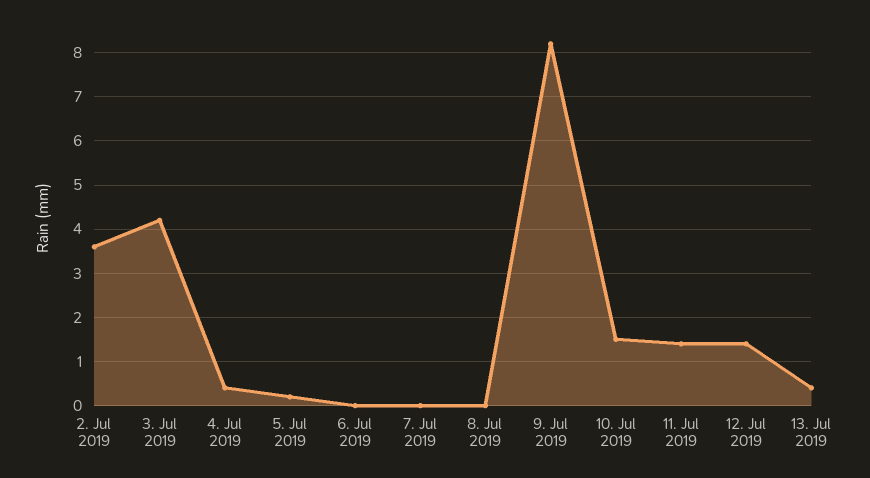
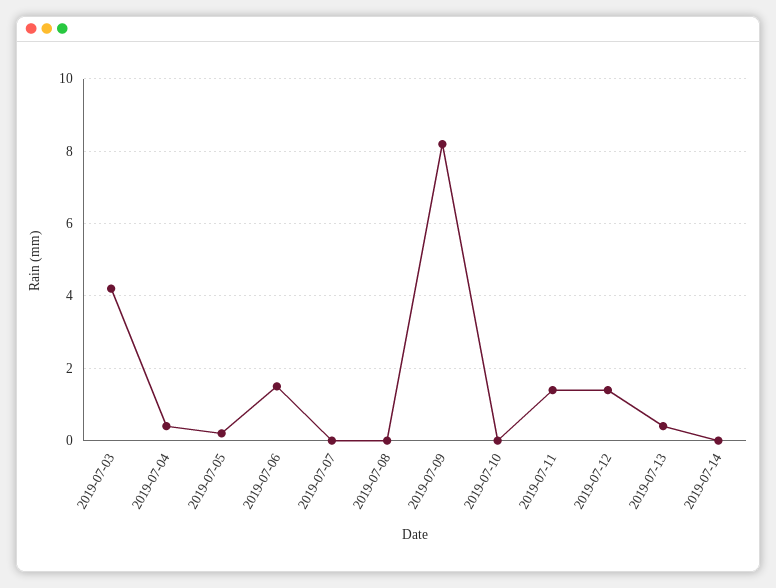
2. Jul 2019: 3.5 -> none
6. Jul 2019: 0 -> 1.5
10. Jul 2019: 1.5 -> 0
2019-07-14: none -> 0

